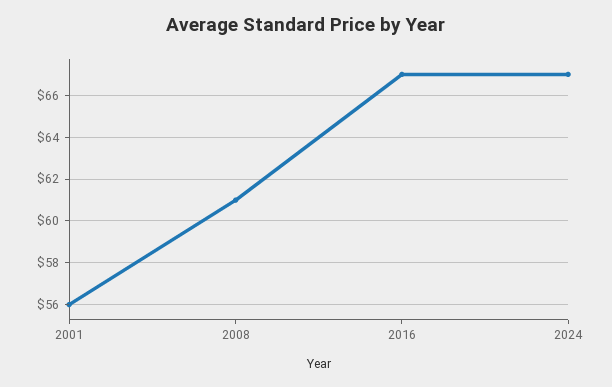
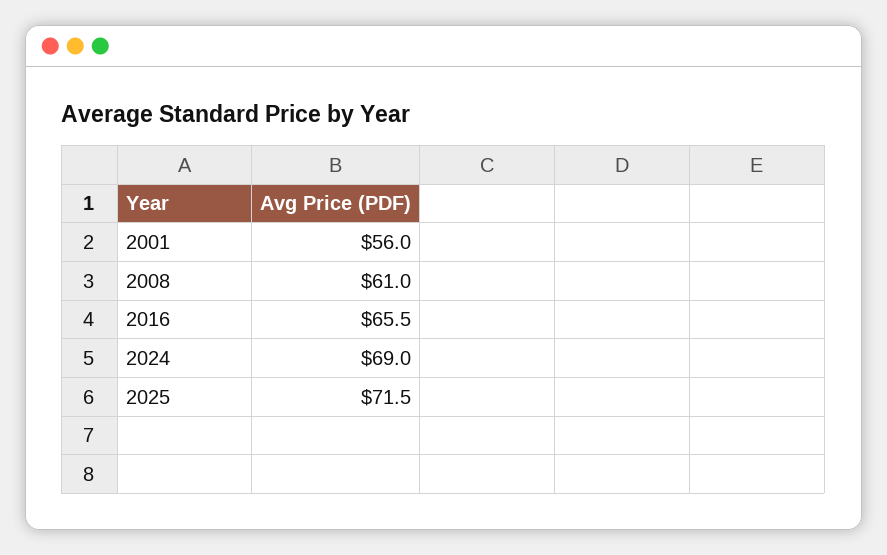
2016: 67 -> 65.5
2024: 67 -> 69
2025: none -> 71.5

